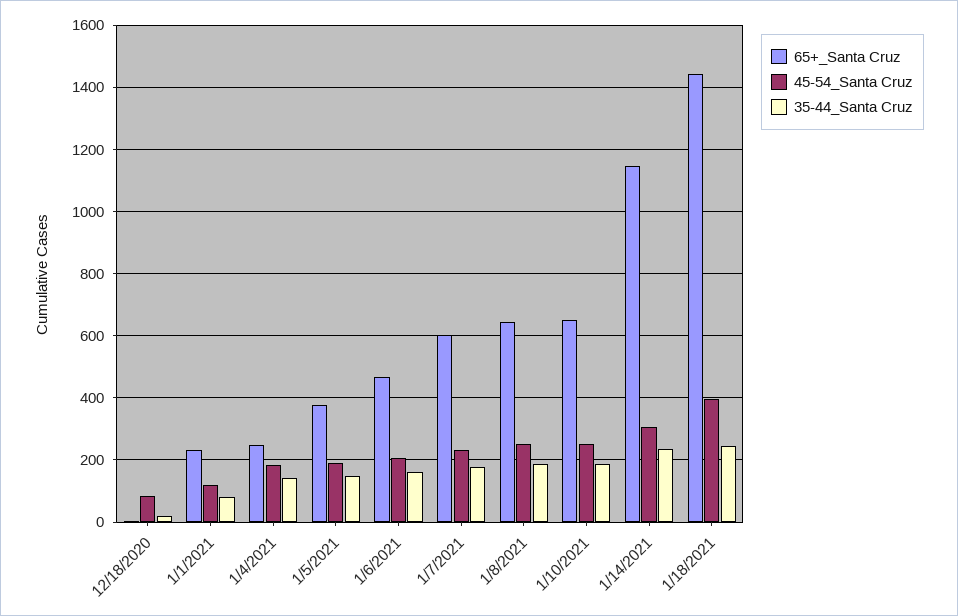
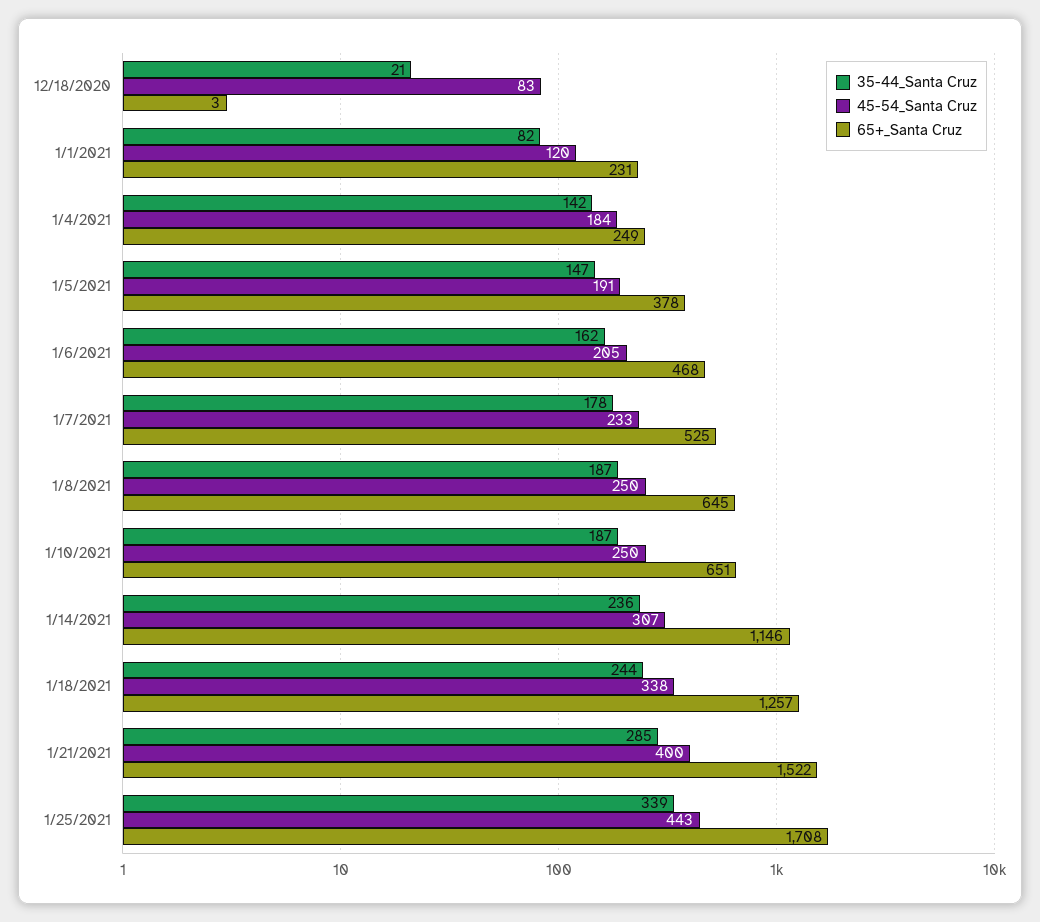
65+_Santa Cruz, 1/7/2021: 600 -> 525
65+_Santa Cruz, 1/18/2021: 1440 -> 1257
45-54_Santa Cruz, 1/18/2021: 400 -> 338
35-44_Santa Cruz, 1/21/2021: none -> 285
45-54_Santa Cruz, 1/21/2021: none -> 400
65+_Santa Cruz, 1/21/2021: none -> 1522
35-44_Santa Cruz, 1/25/2021: none -> 339
45-54_Santa Cruz, 1/25/2021: none -> 443
65+_Santa Cruz, 1/25/2021: none -> 1708

